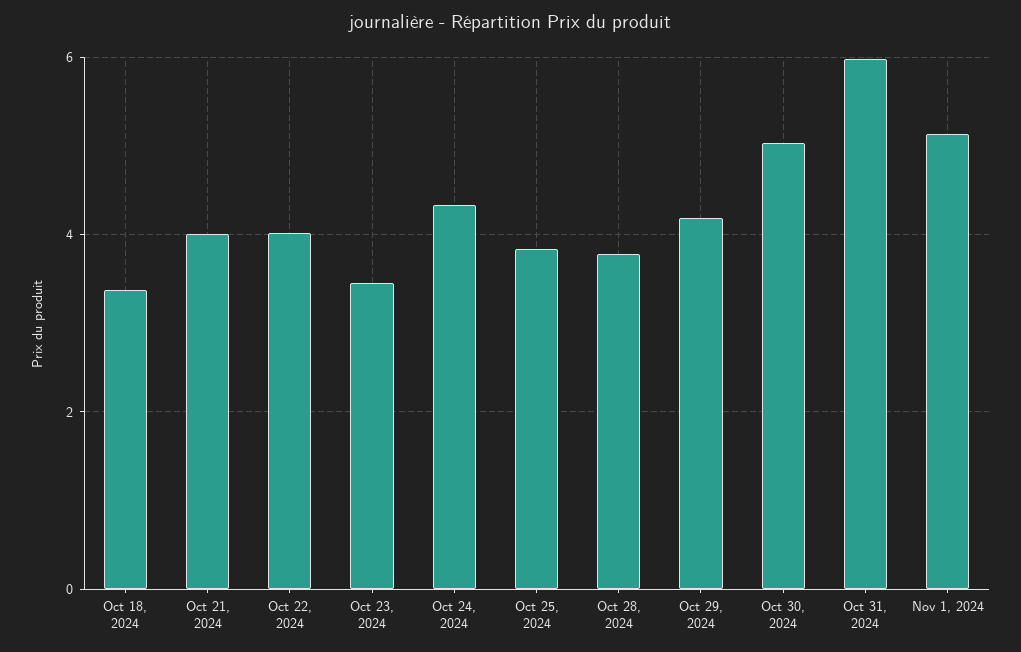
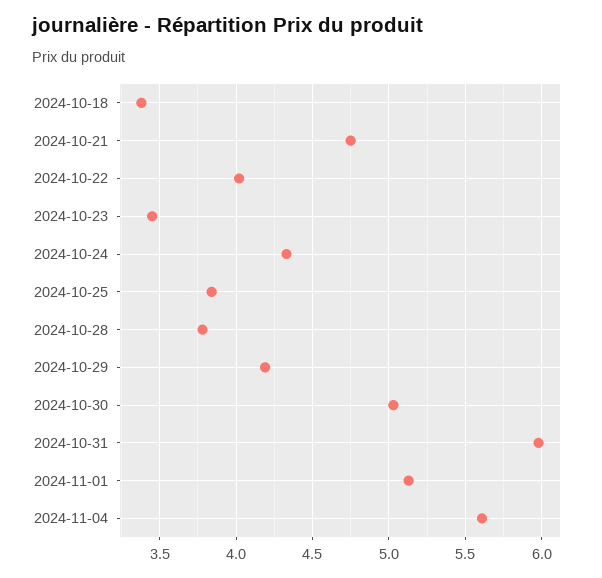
Oct 21, 2024: 4 -> 4.75
2024-11-04: none -> 5.6

